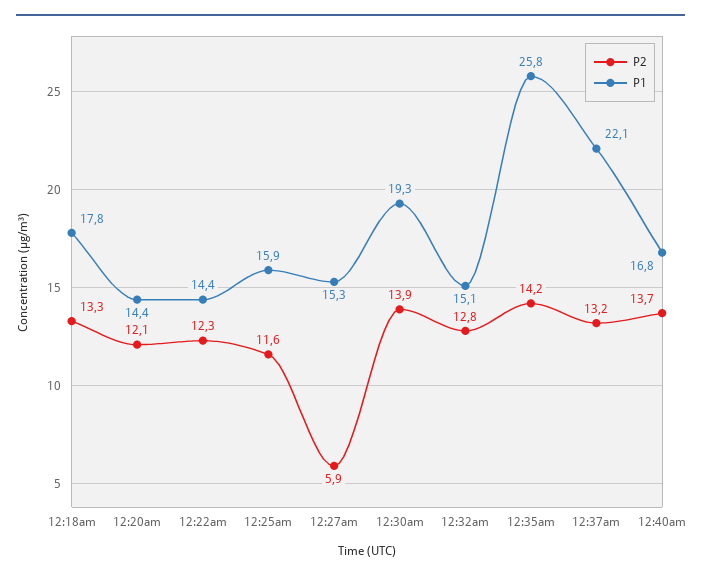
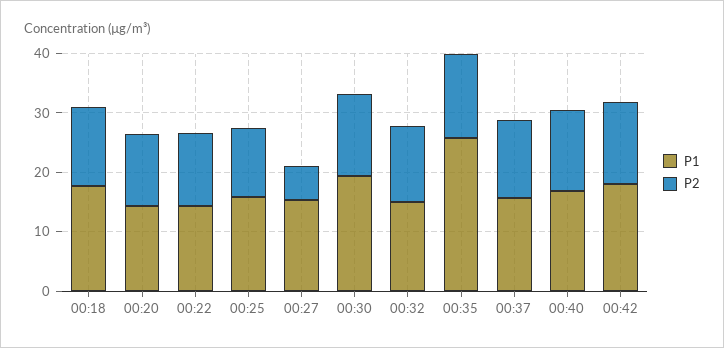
P1, 12:37am: 22.1 -> 16
P1, 00:42: none -> 18
P2, 00:42: none -> 14

